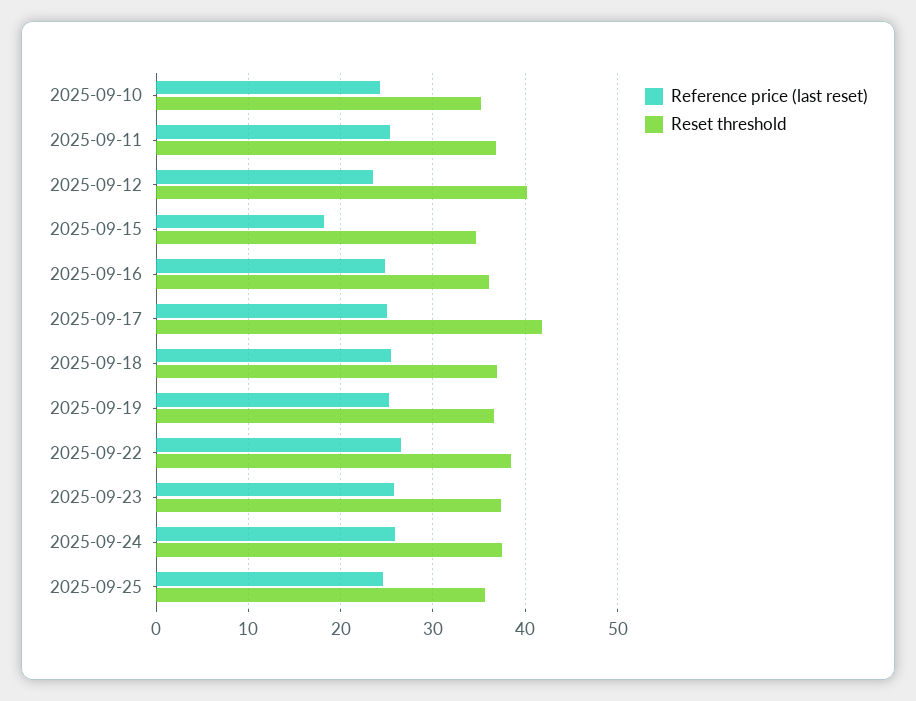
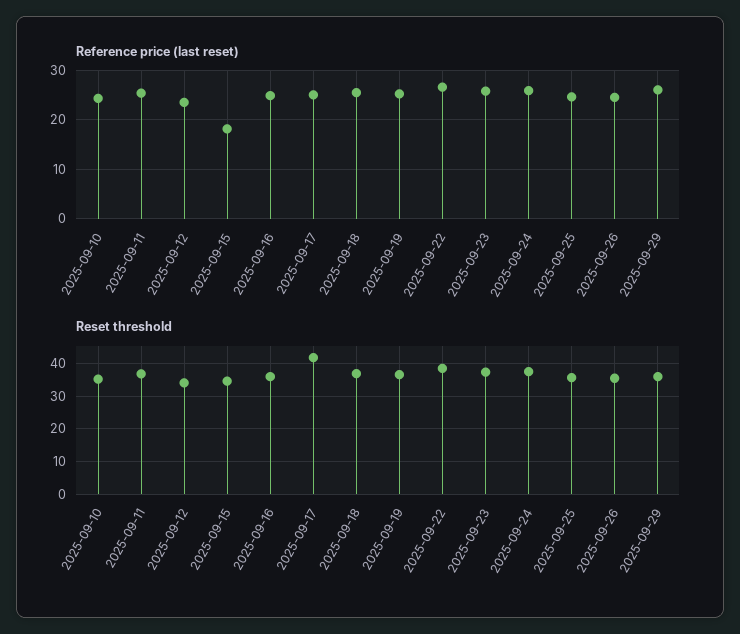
Reset threshold, 2025-09-12: 40 -> 34
Reference price (last reset), 2025-09-26: none -> 24
Reference price (last reset), 2025-09-29: none -> 26
Reset threshold, 2025-09-26: none -> 36
Reset threshold, 2025-09-29: none -> 36

